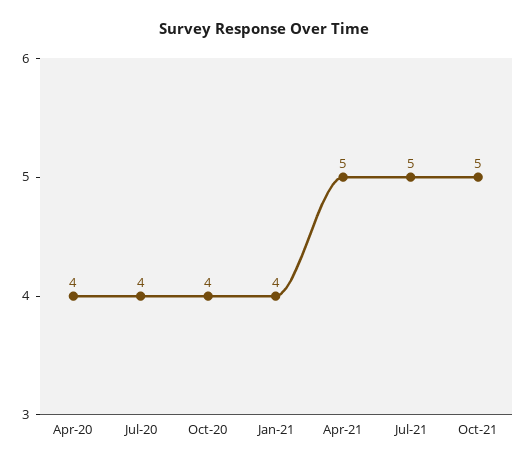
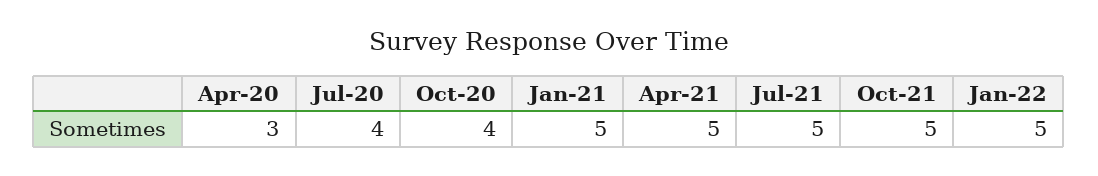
Apr-20: 4 -> 3
Jan-21: 4 -> 5
Jan-22: none -> 5

